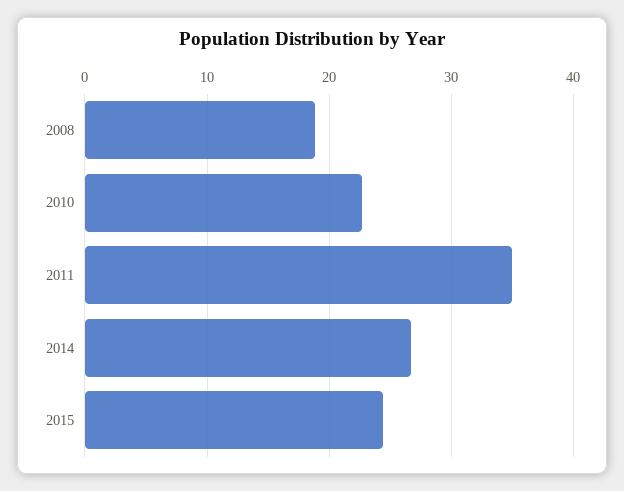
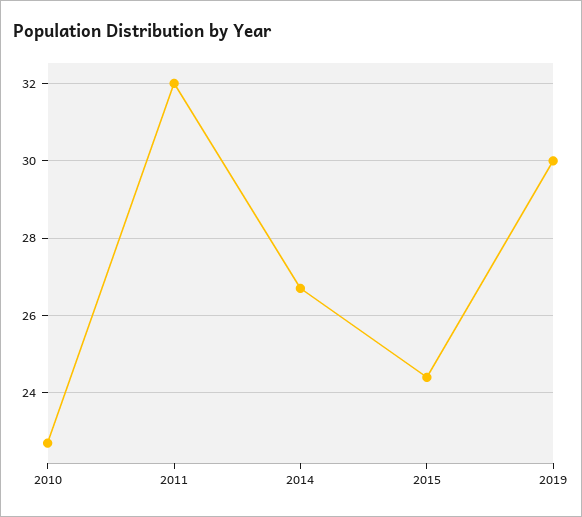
2008: 19 -> none
2011: 35 -> 32
2019: none -> 30

